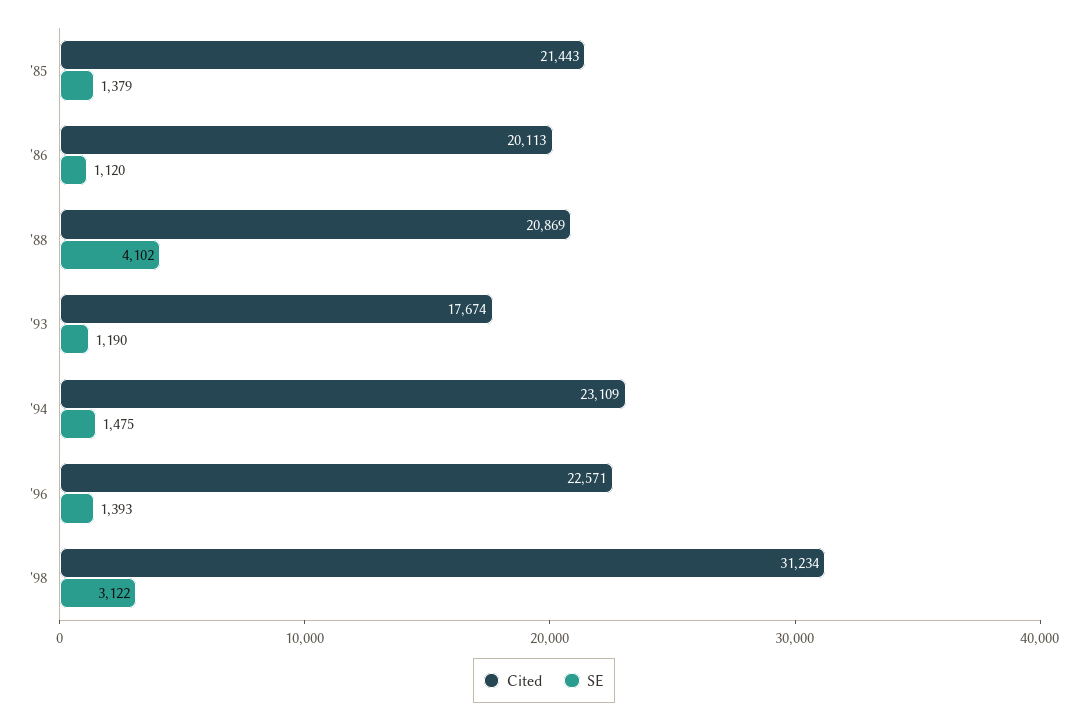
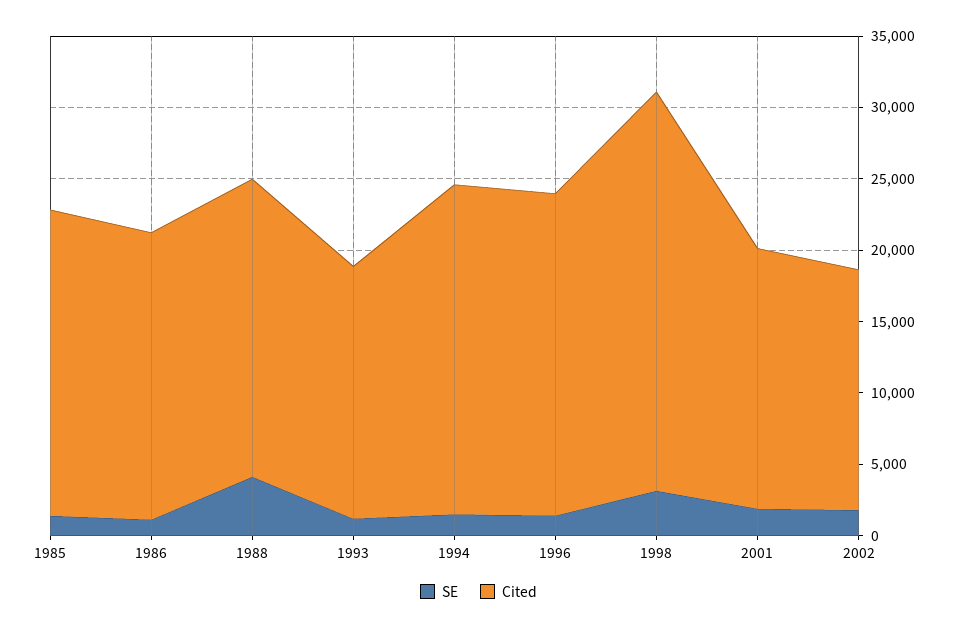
Cited, '98: 31234 -> 28000
SE, 2001: none -> 2000
Cited, 2001: none -> 18000
SE, 2002: none -> 2000
Cited, 2002: none -> 17000

